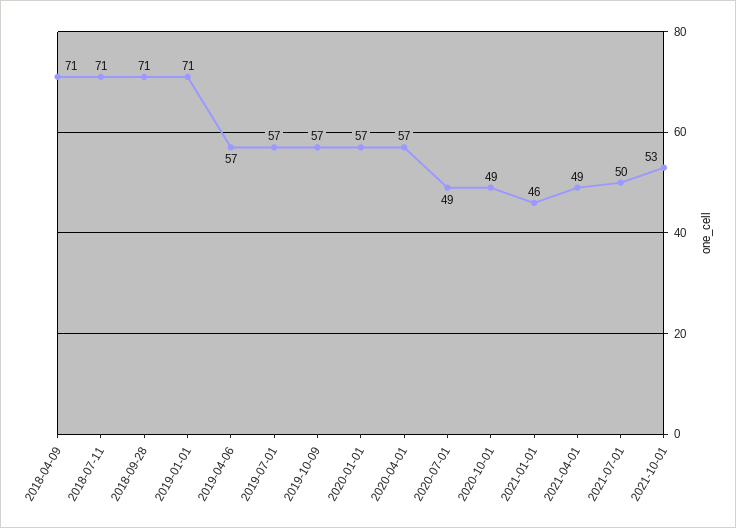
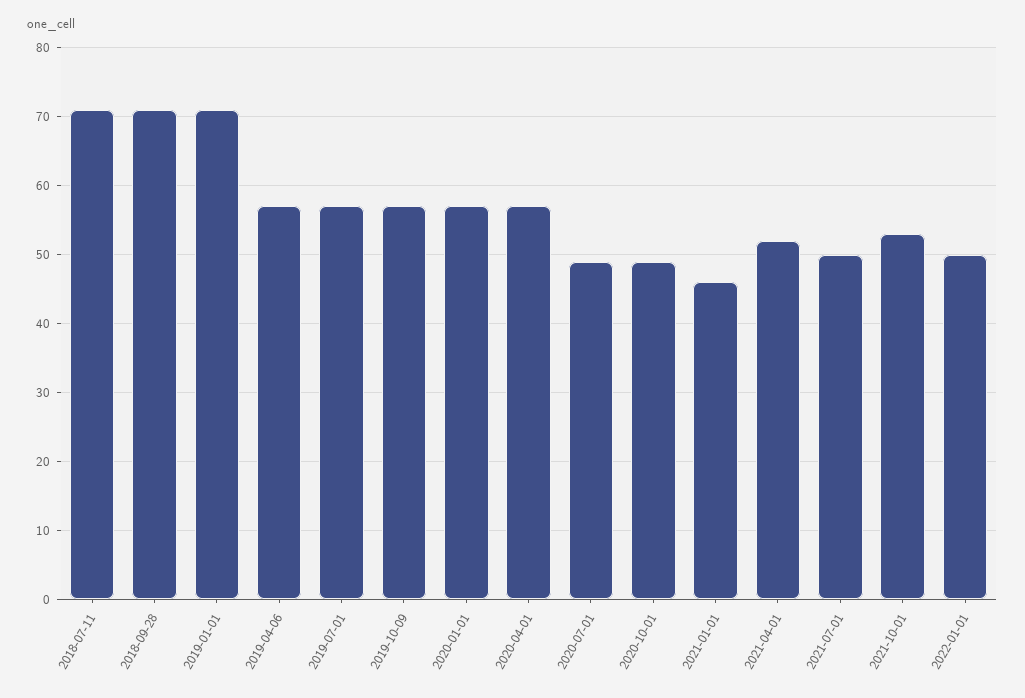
2018-04-09: 71 -> none
2021-04-01: 49 -> 52
2022-01-01: none -> 50

